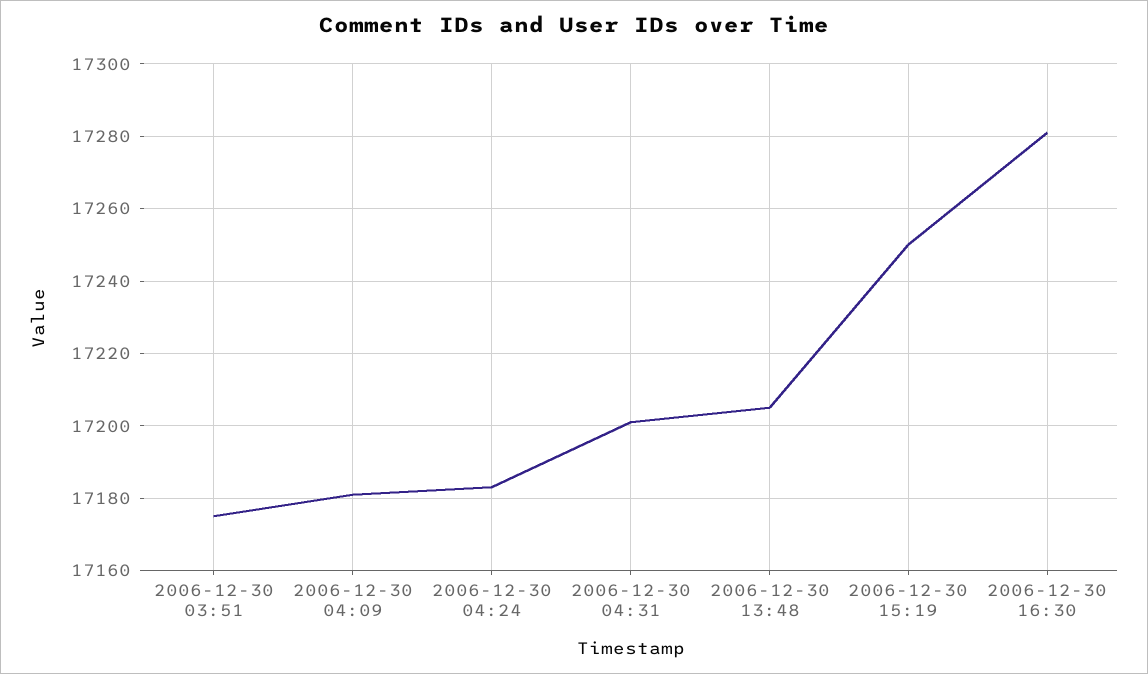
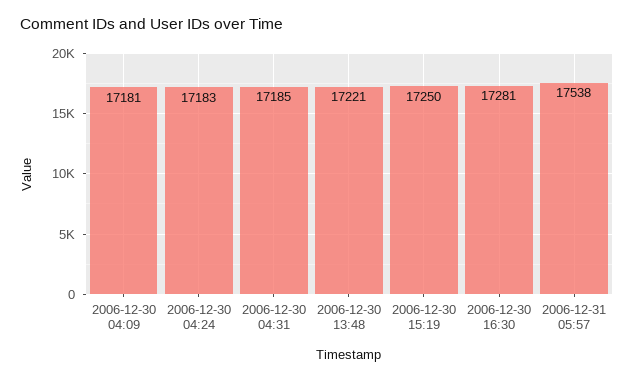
2006-12-30 03:51: 17175 -> none
2006-12-30 04:31: 17200 -> 17185
2006-12-30 13:48: 17205 -> 17221
2006-12-31 05:57: none -> 17538

